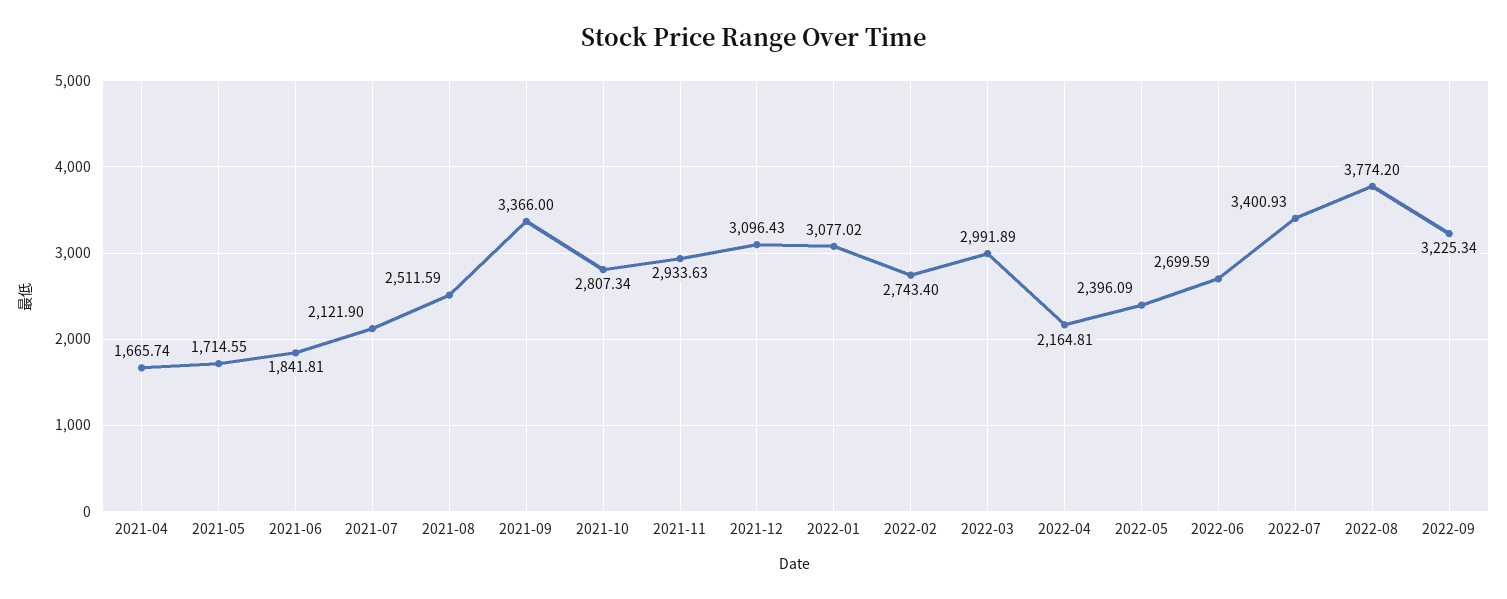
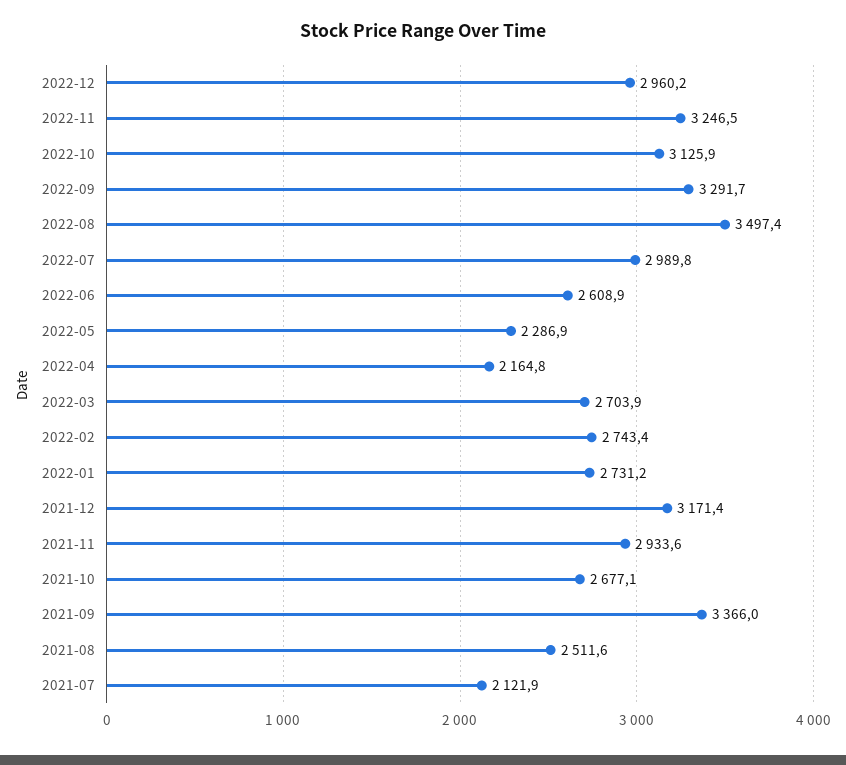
2021-04: 1665.74 -> none
2021-05: 1714.55 -> none
2021-06: 1841.81 -> none
2021-10: 2807.34 -> 2677.1
2021-12: 3096.43 -> 3171.4
2022-01: 3077.02 -> 2731.2
2022-03: 2991.89 -> 2703.9
2022-05: 2396.09 -> 2286.9
2022-06: 2699.59 -> 2608.9
2022-07: 3400.93 -> 2989.8
2022-08: 3774.2 -> 3497.4
2022-09: 3225.34 -> 3291.7
2022-12: none -> 2960.2
2022-11: none -> 3246.5
2022-10: none -> 3125.9

